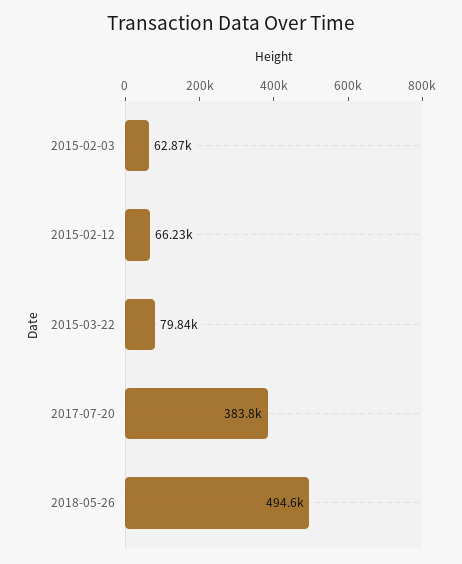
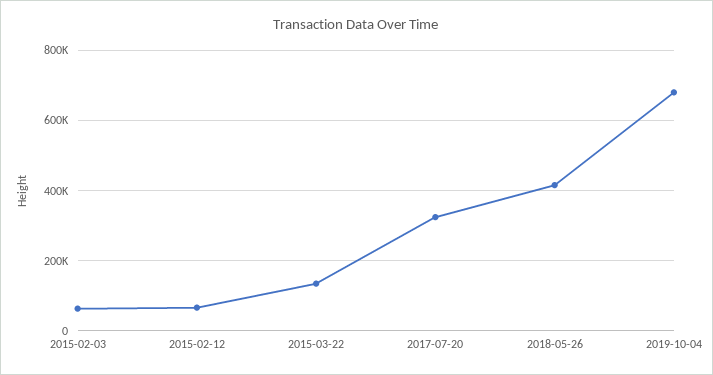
2015-03-22: 79840 -> 140000
2017-07-20: 383800 -> 320000
2018-05-26: 494600 -> 420000
2019-10-04: none -> 680000

